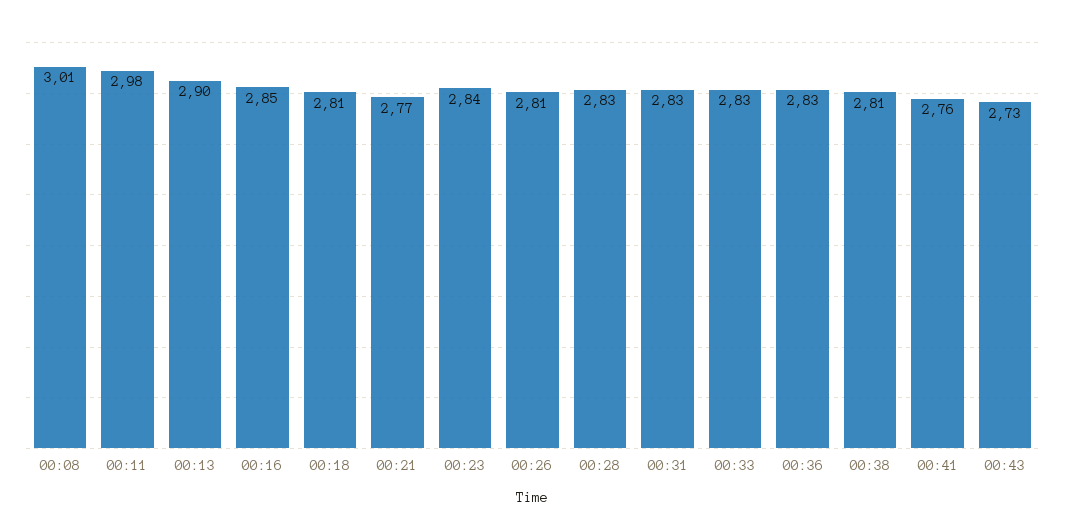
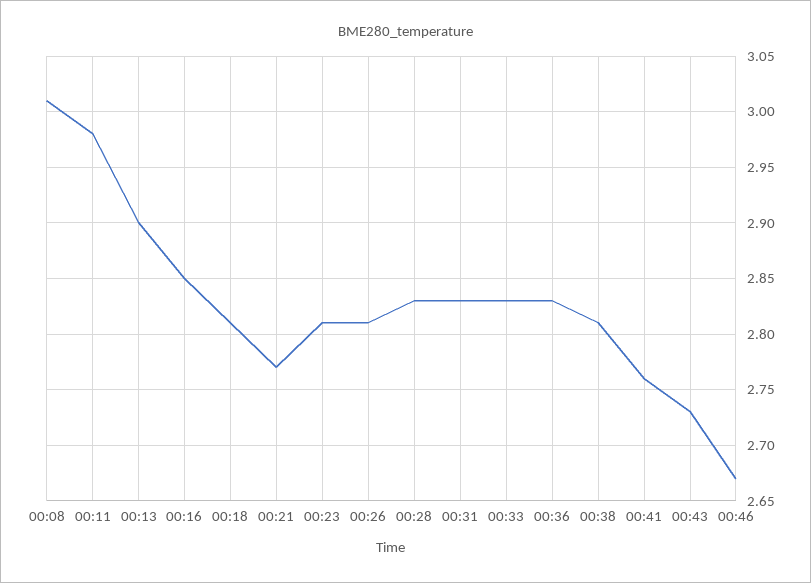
00:23: 2.84 -> 2.81
00:46: none -> 2.67

